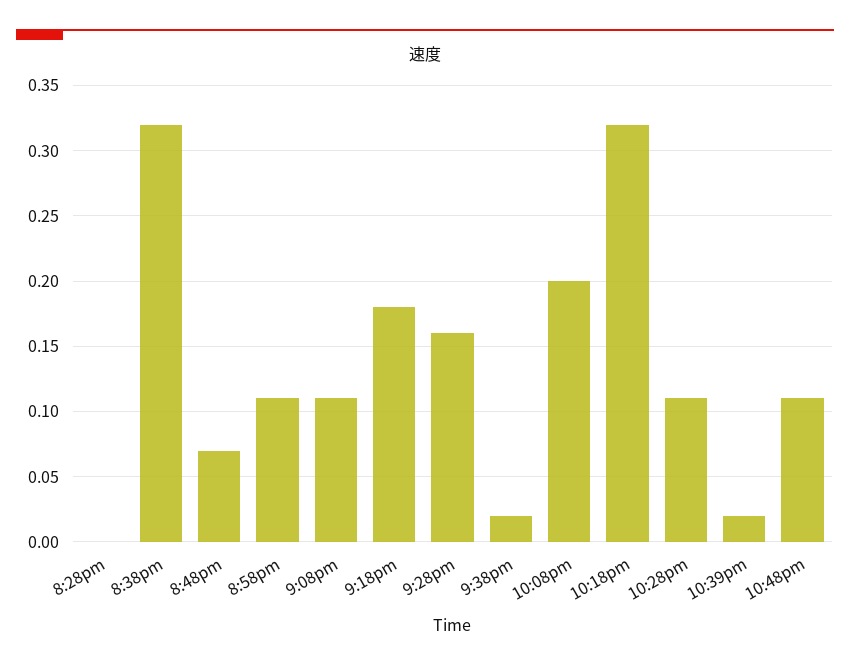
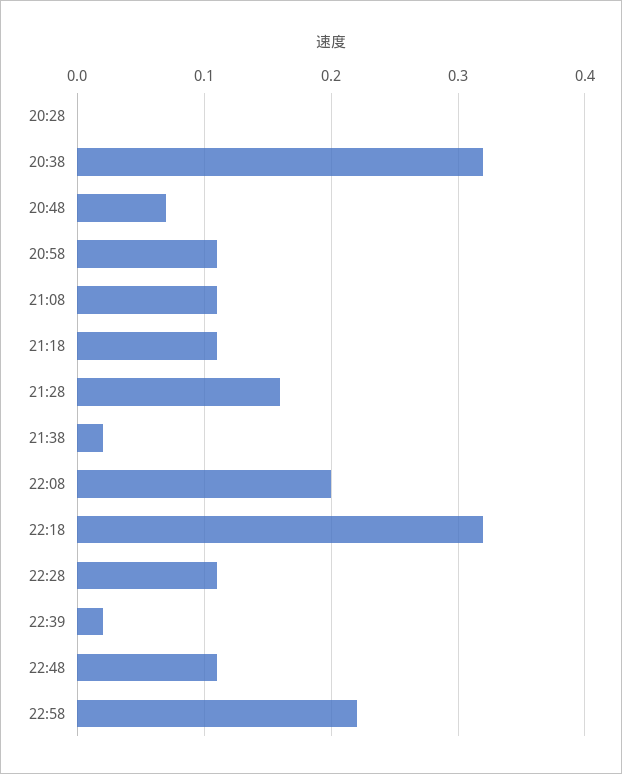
9:18pm: 0.18 -> 0.11
22:58: none -> 0.22

